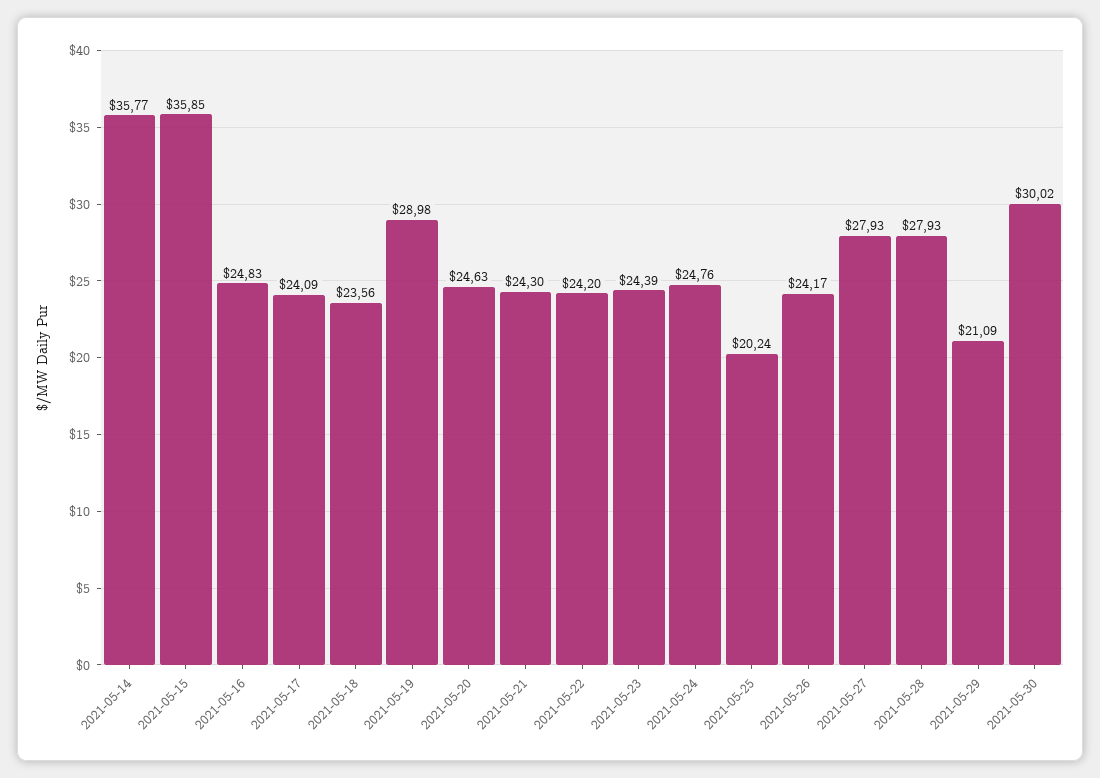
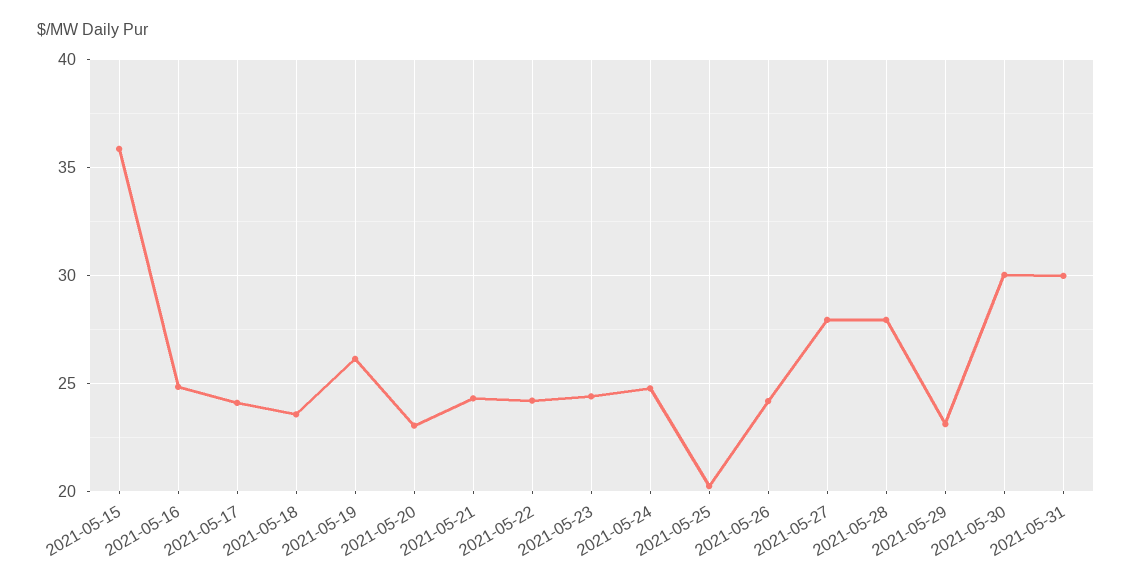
2021-05-14: 35.77 -> none
2021-05-19: 28.98 -> 26
2021-05-20: 24.63 -> 23
2021-05-29: 21.09 -> 23
2021-05-31: none -> 30

